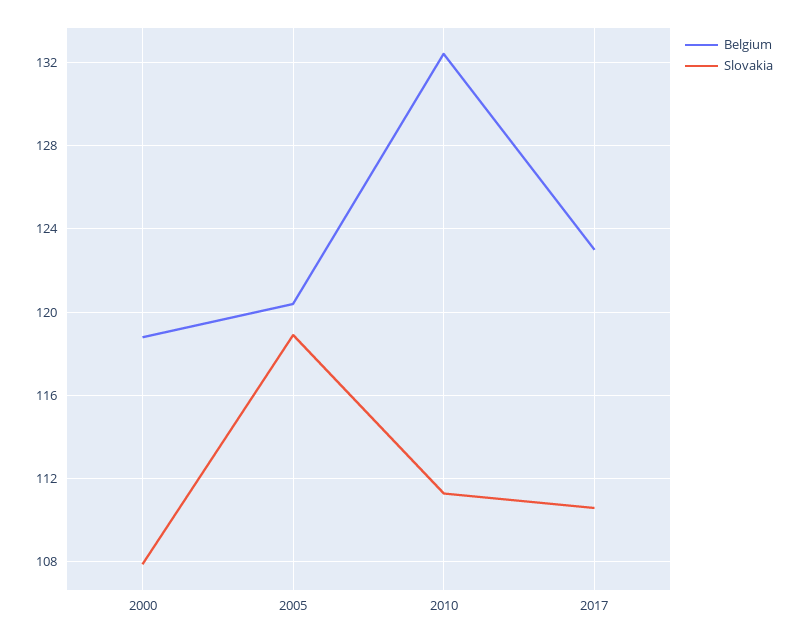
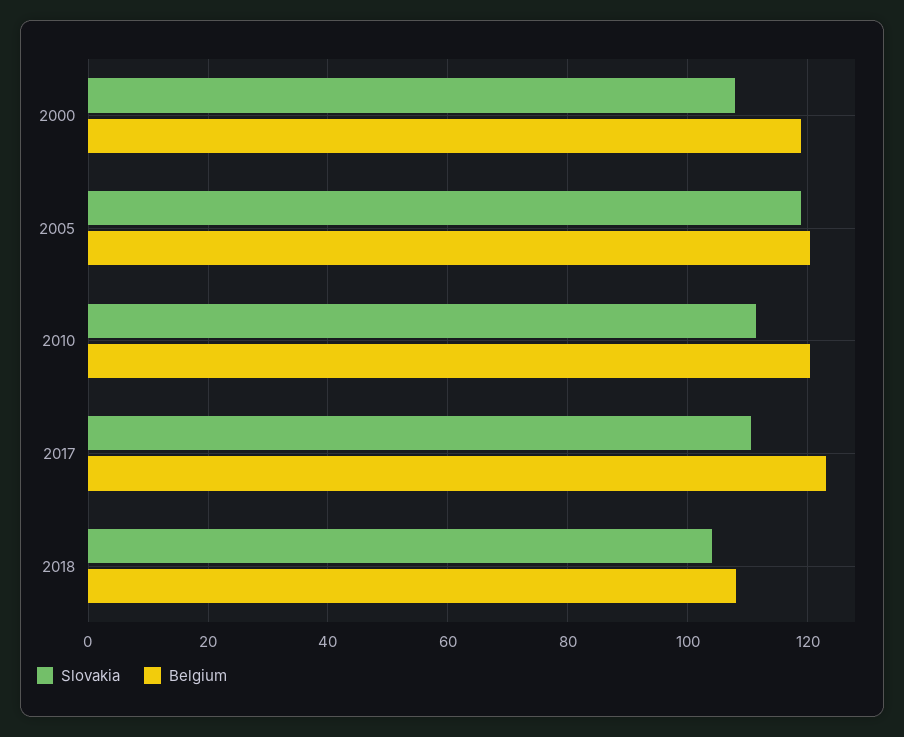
Belgium, 2010: 132.5 -> 120
Slovakia, 2018: none -> 104
Belgium, 2018: none -> 108

